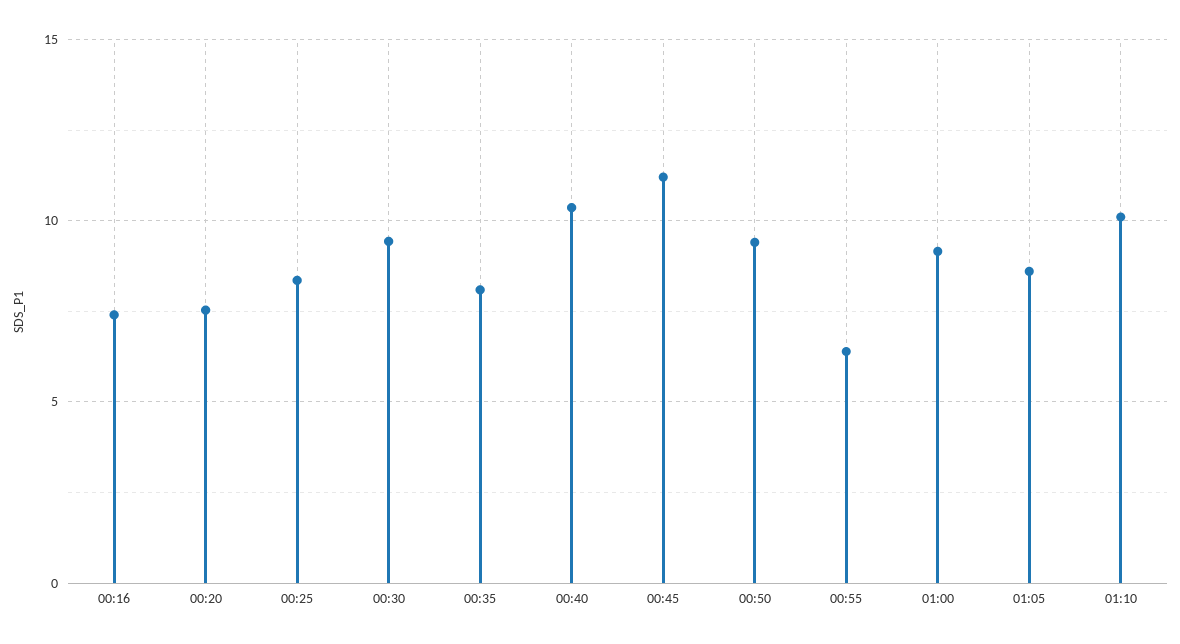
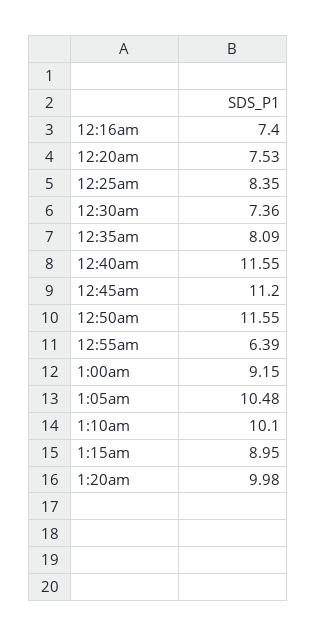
00:30: 9.5 -> 7.36
00:40: 10.5 -> 11.55
00:50: 9.5 -> 11.55
01:05: 8.5 -> 10.48
1:15am: none -> 8.95
1:20am: none -> 9.98

